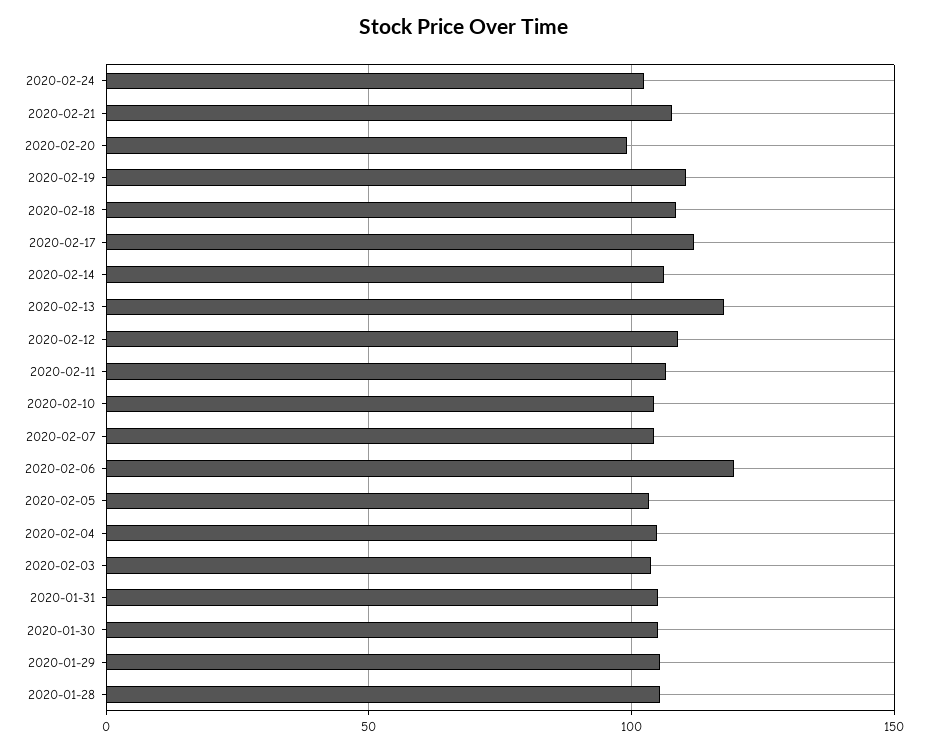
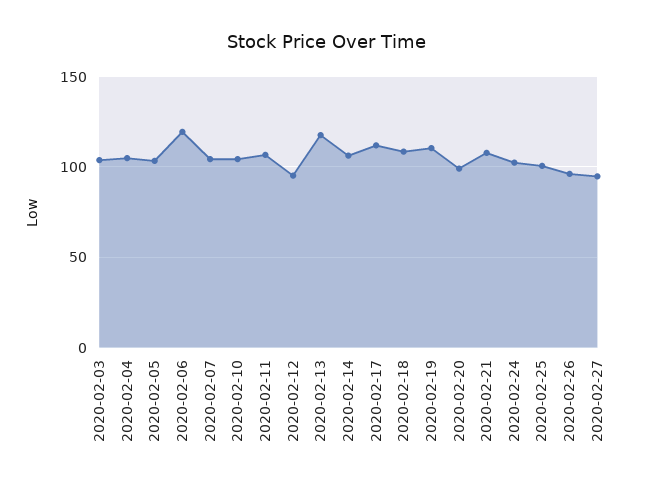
2020-02-12: 110 -> 95
2020-01-31: 105 -> none
2020-01-30: 105 -> none
2020-01-29: 105 -> none
2020-01-28: 105 -> none
2020-02-25: none -> 100
2020-02-26: none -> 95
2020-02-27: none -> 95

